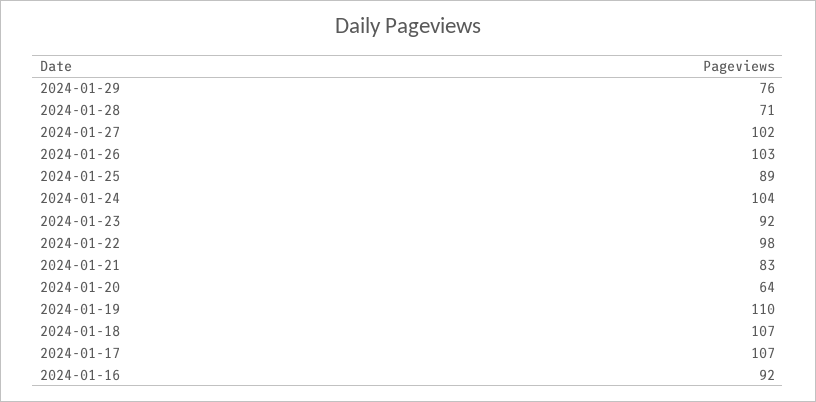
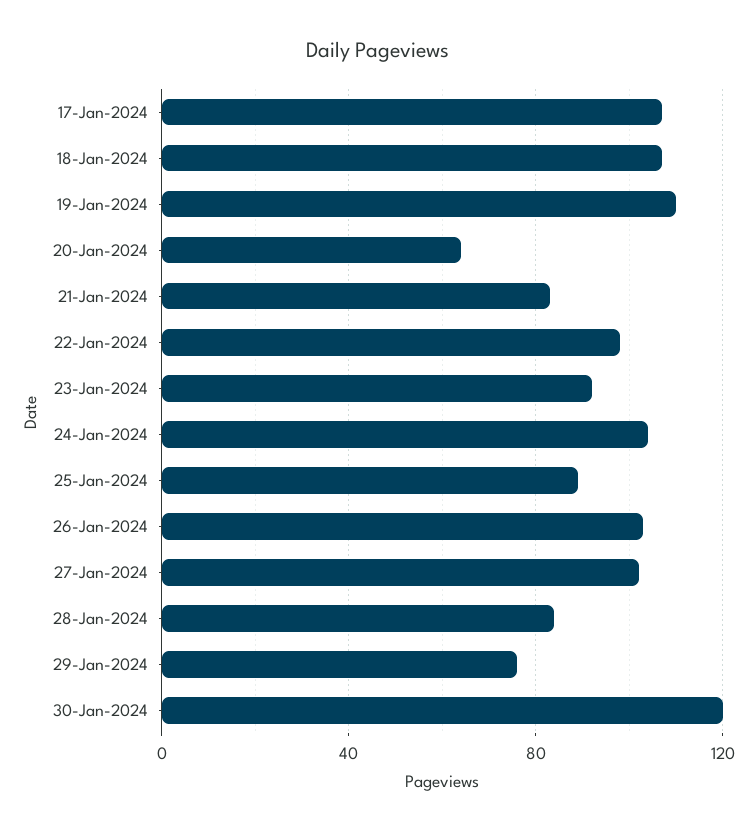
2024-01-28: 71 -> 85
2024-01-16: 92 -> none
30-Jan-2024: none -> 120

